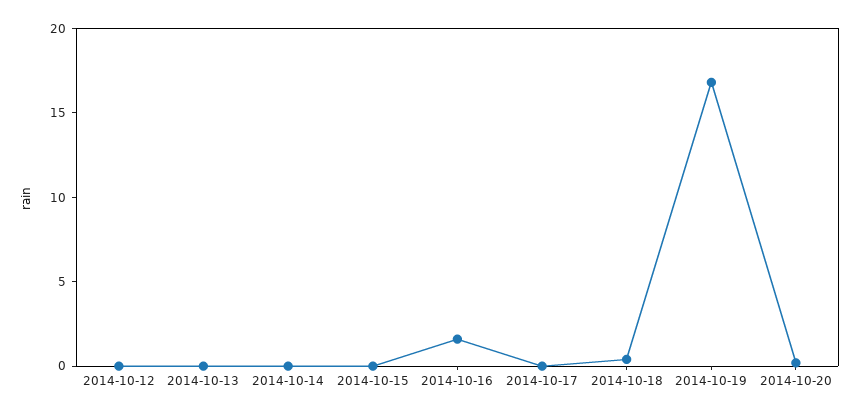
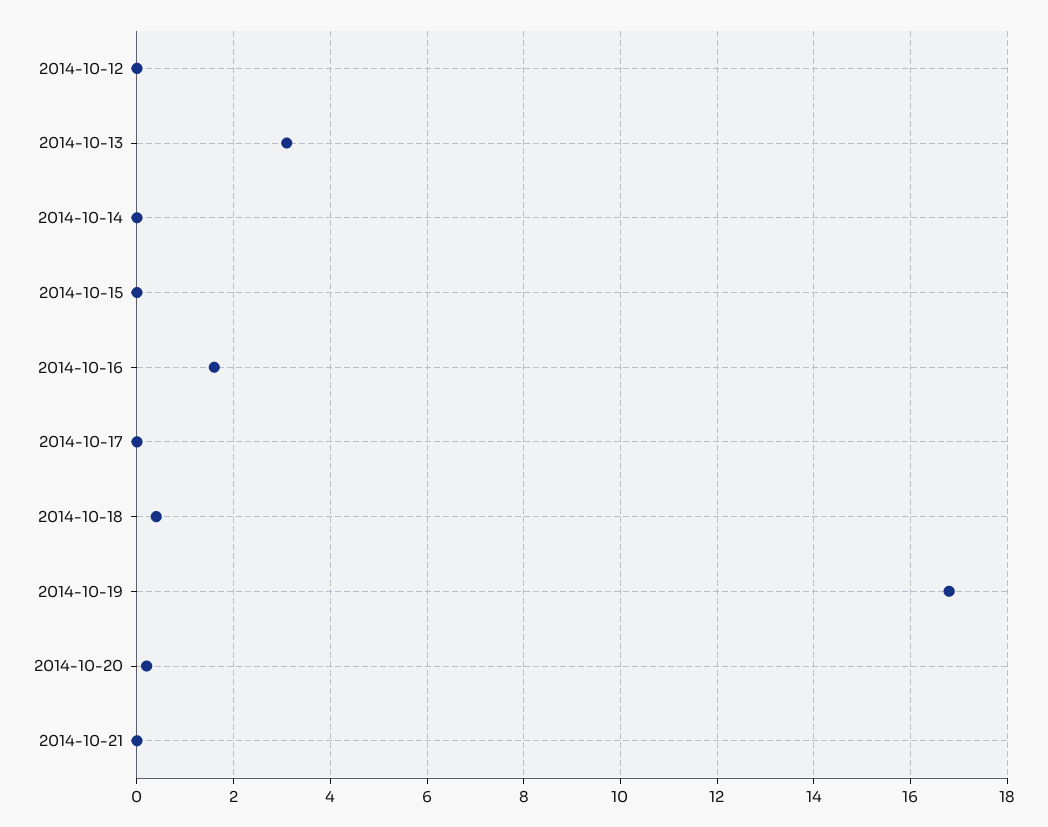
2014-10-13: 0 -> 3
2014-10-21: none -> 0

